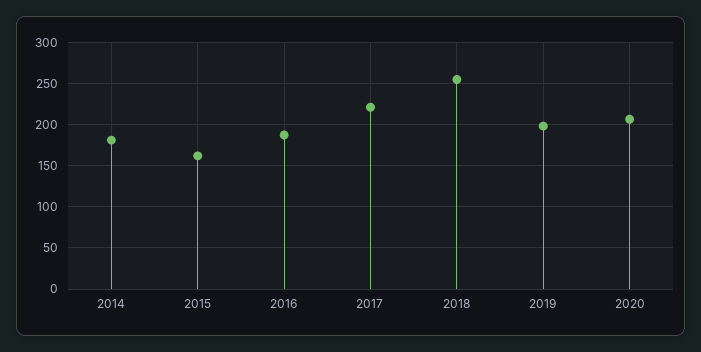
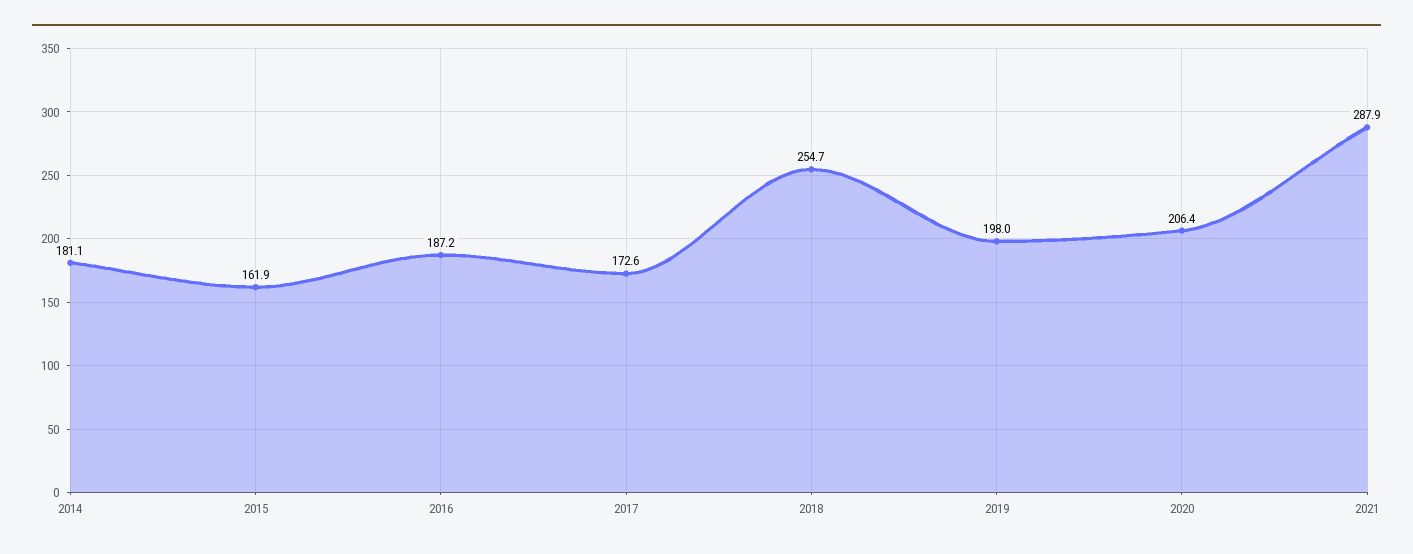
2017: 220 -> 172.6
2021: none -> 287.9

